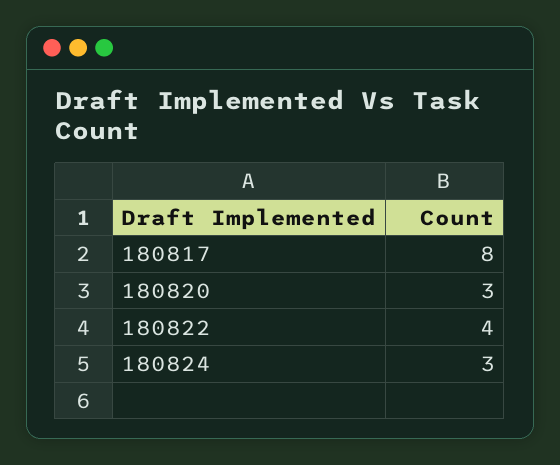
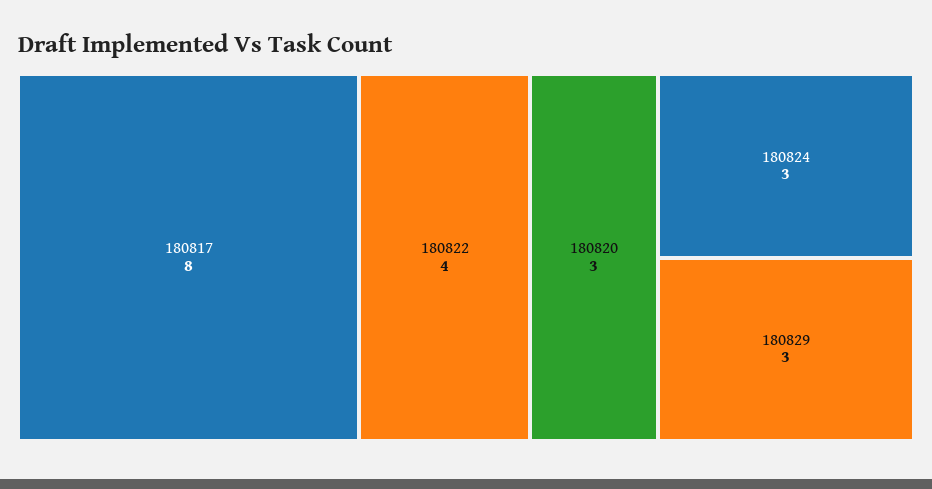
180829: none -> 3

